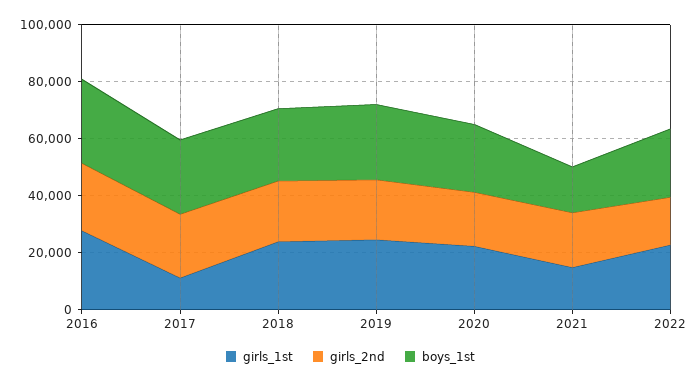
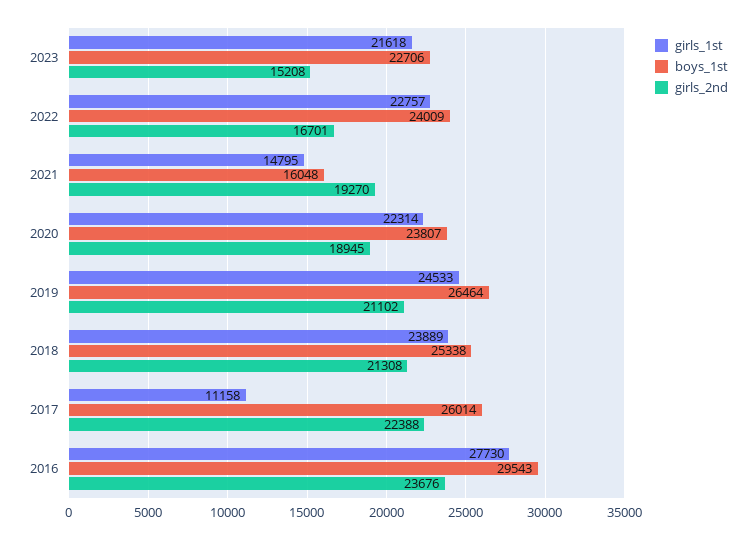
girls_1st, 2023: none -> 21618
boys_1st, 2023: none -> 22706
girls_2nd, 2023: none -> 15208

